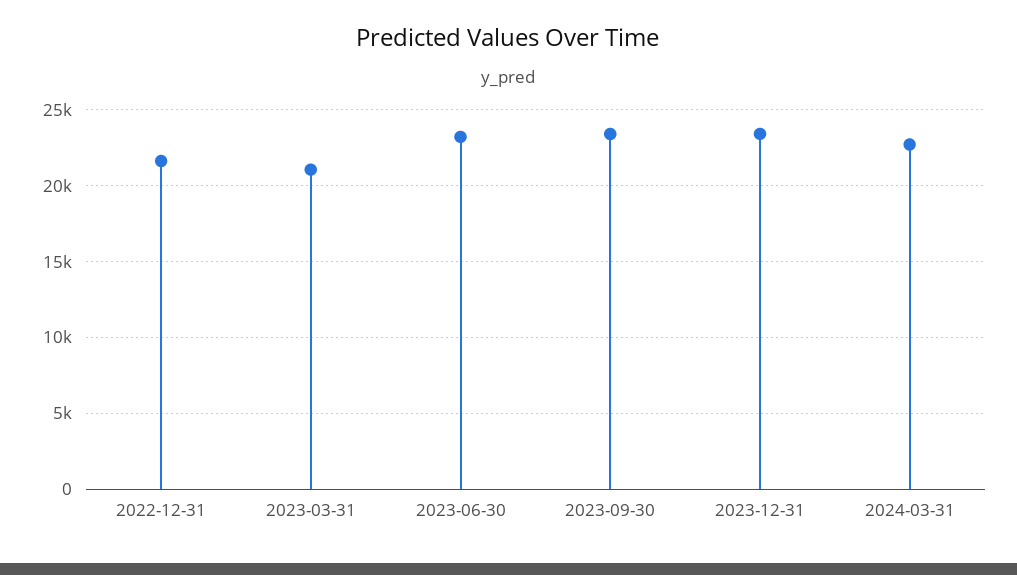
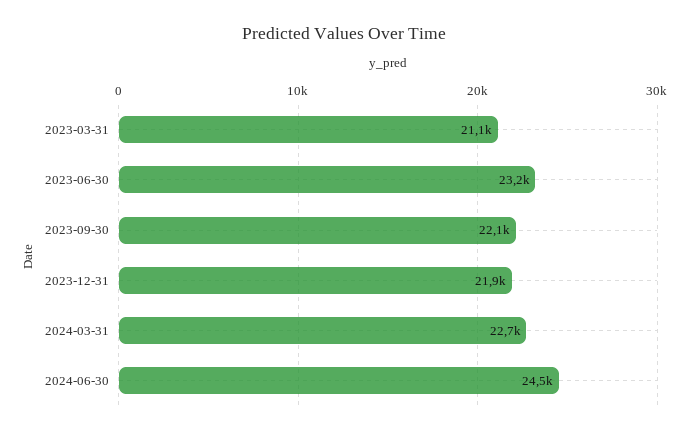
2022-12-31: 21500 -> none
2023-09-30: 23500 -> 22100
2023-12-31: 23500 -> 21900
2024-06-30: none -> 24500

